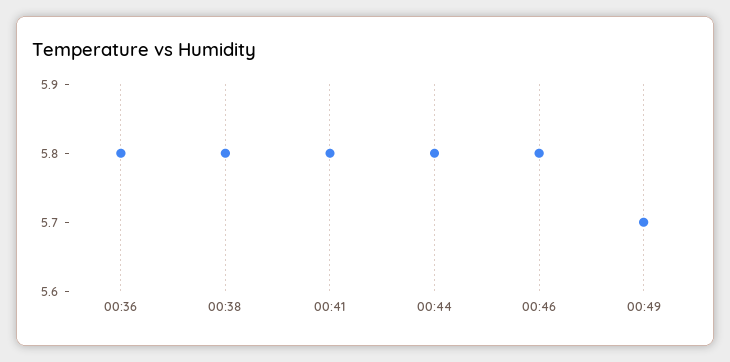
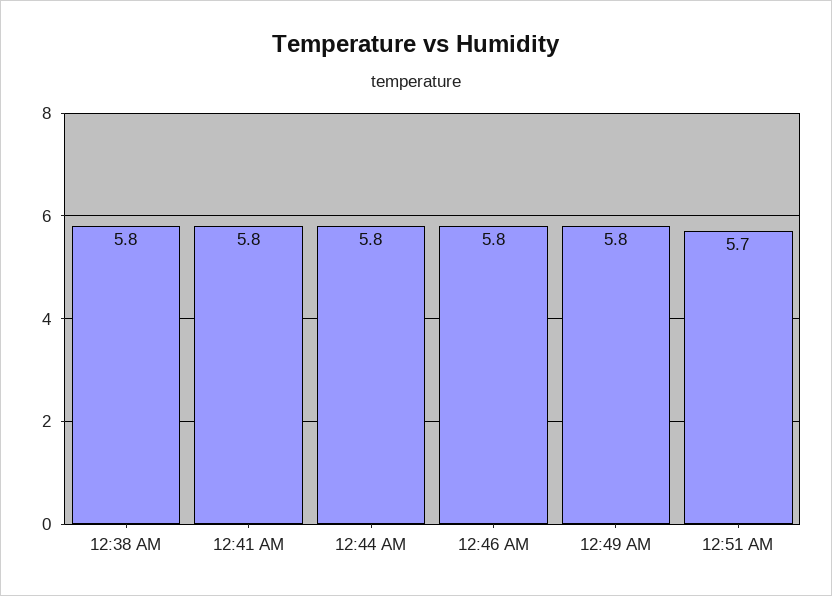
00:36: 5.8 -> none
00:49: 5.7 -> 5.8
12:51 AM: none -> 5.7

